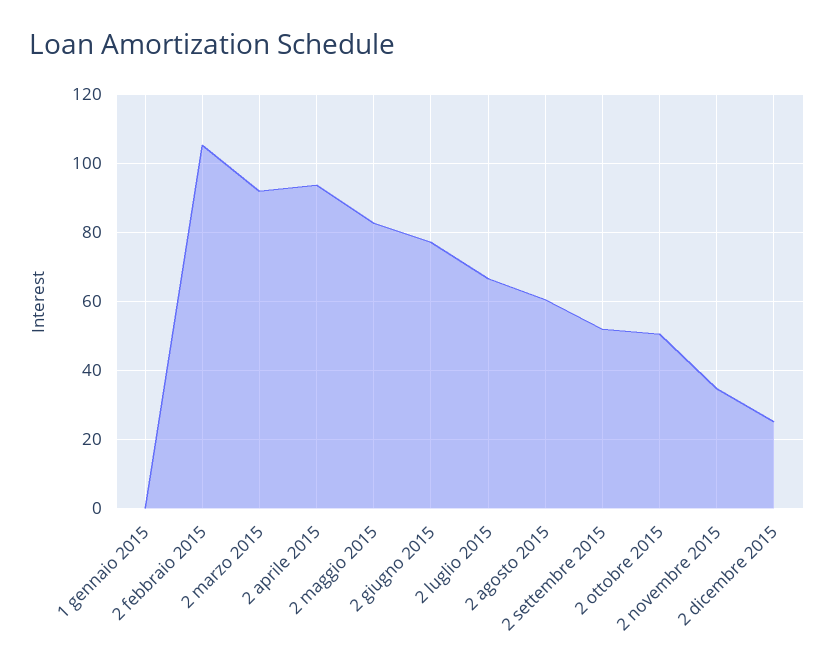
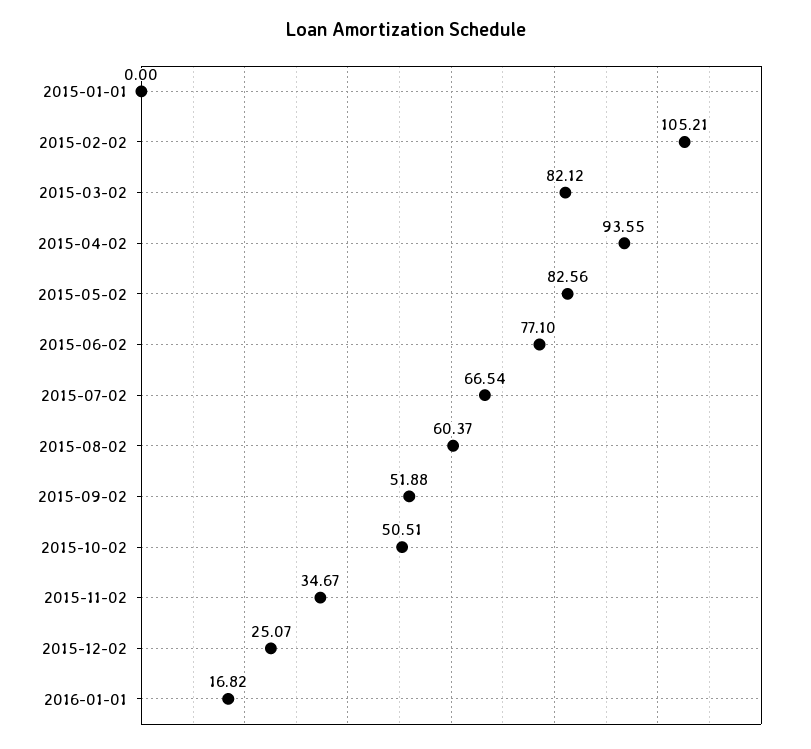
2 marzo 2015: 92 -> 82.12
2016-01-01: none -> 16.82

